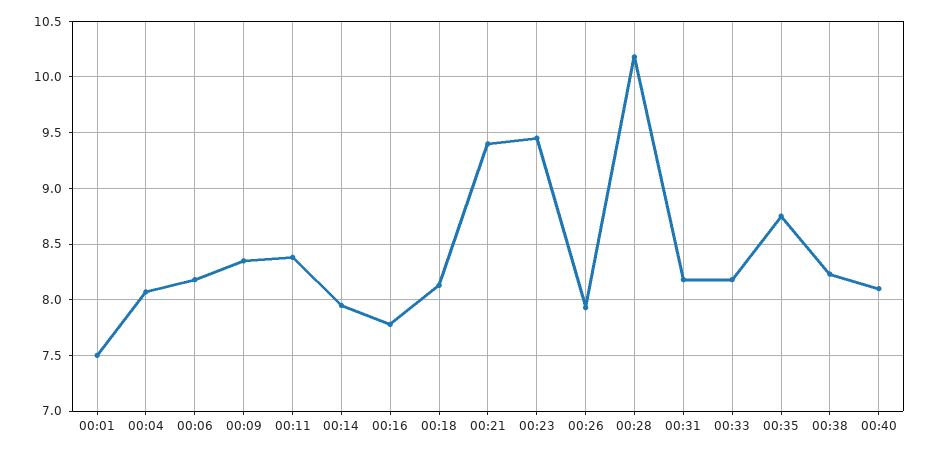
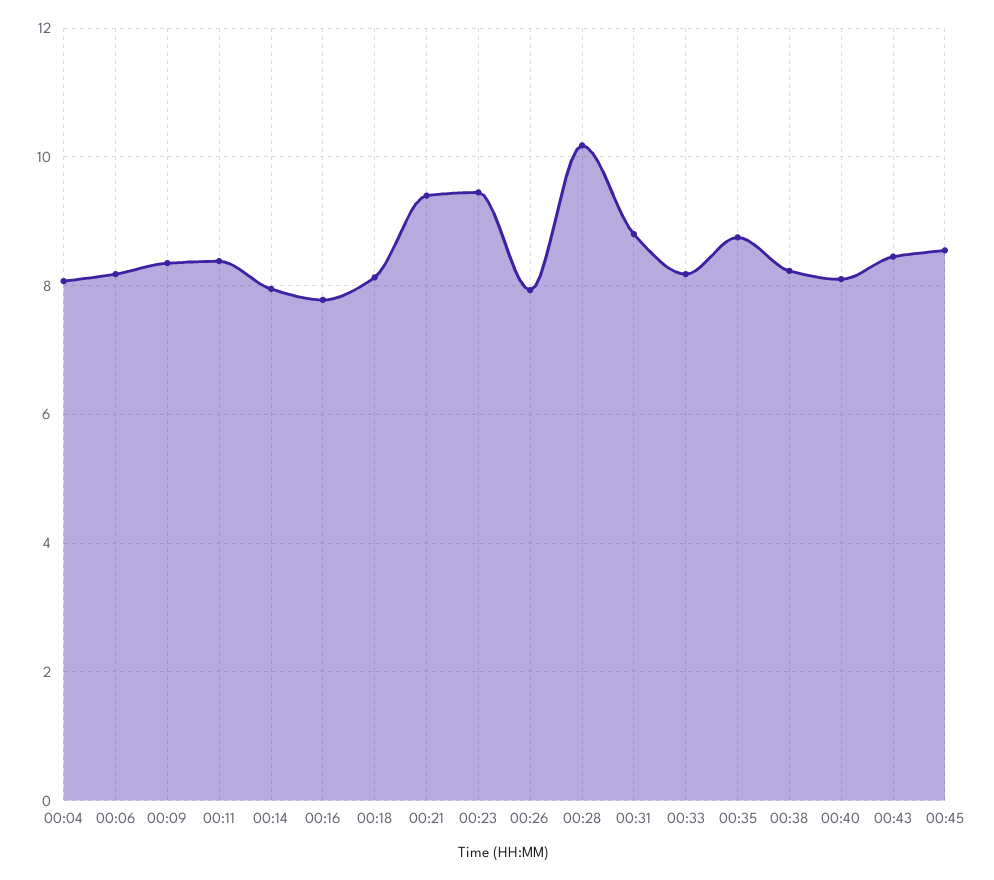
00:01: 7.5 -> none
00:31: 8.2 -> 8.8
00:43: none -> 8.4
00:45: none -> 8.6

